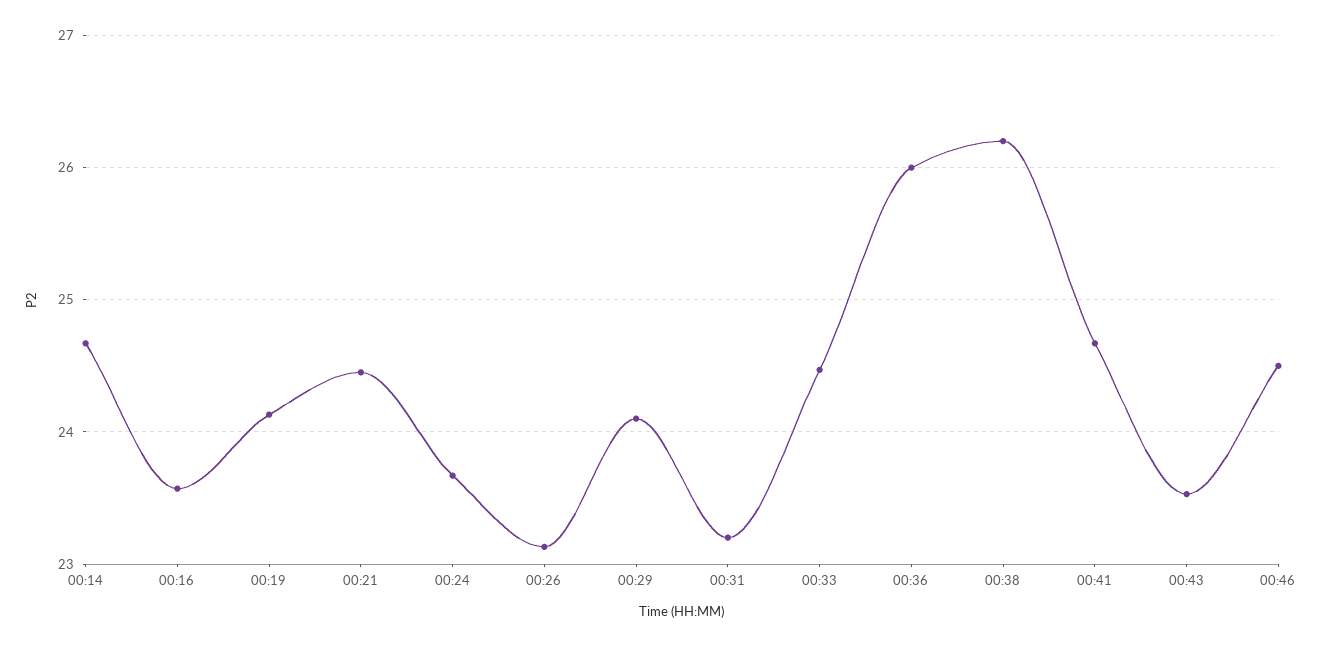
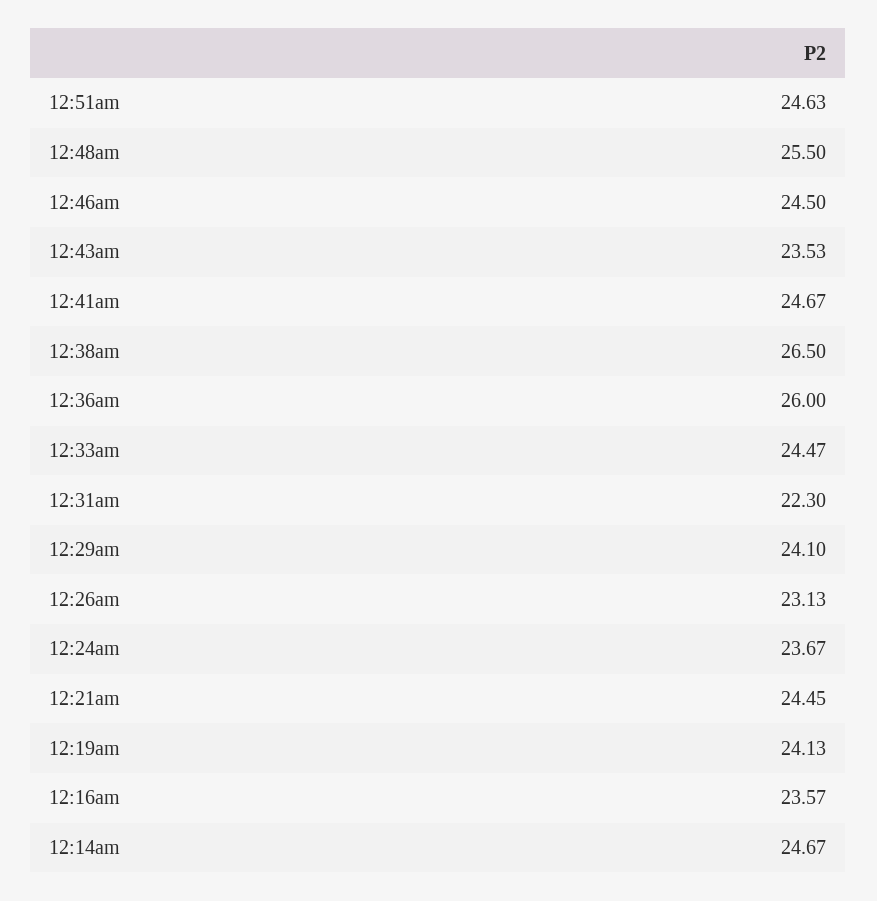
00:31: 23.2 -> 22.3
00:38: 26.2 -> 26.5
12:51am: none -> 24.63
12:48am: none -> 25.5

